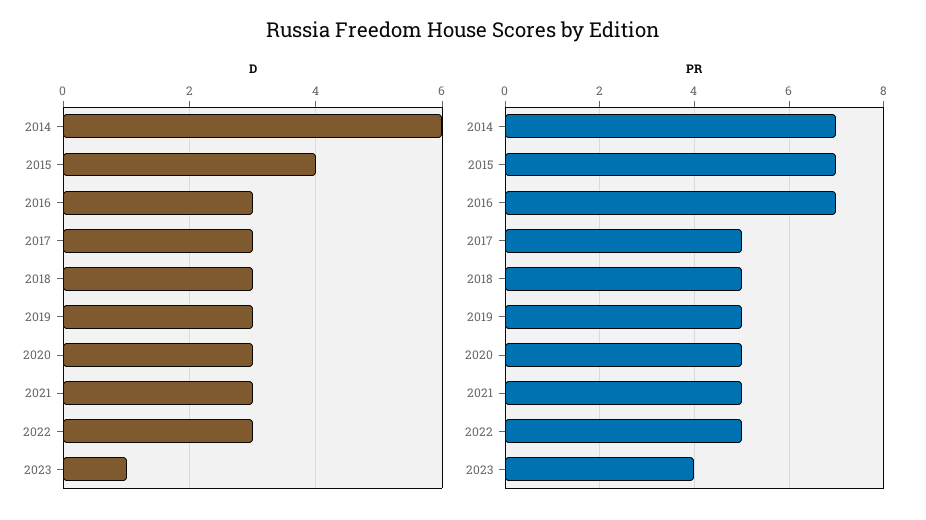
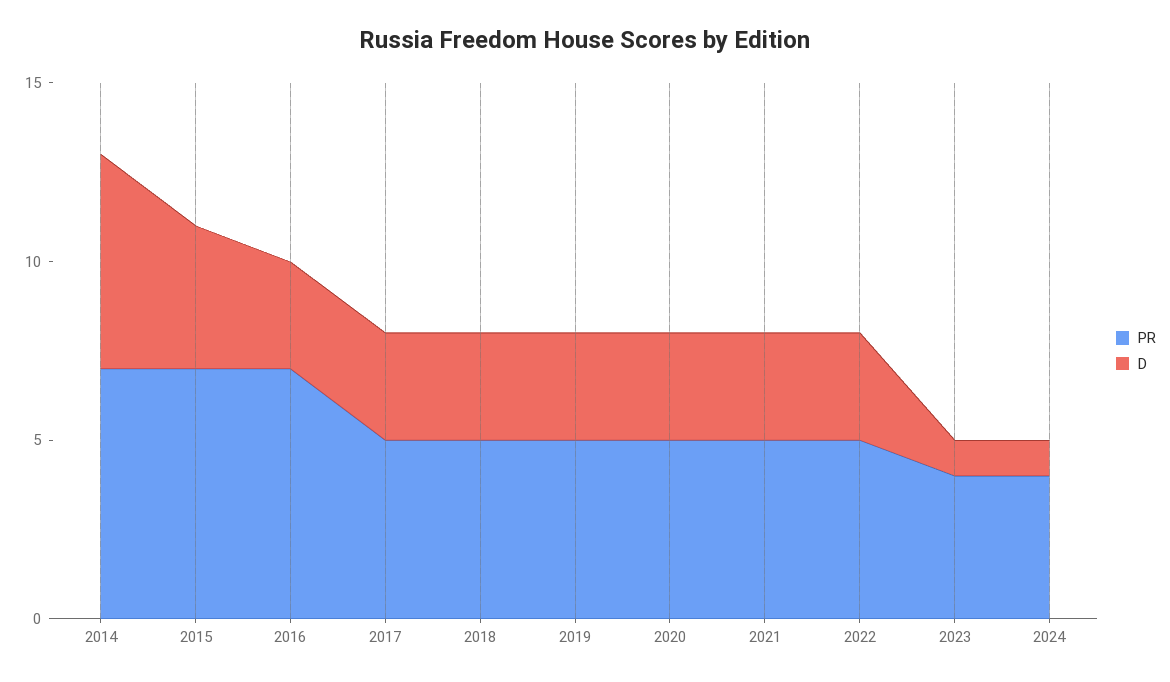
PR, 2024: none -> 4
D, 2024: none -> 1

